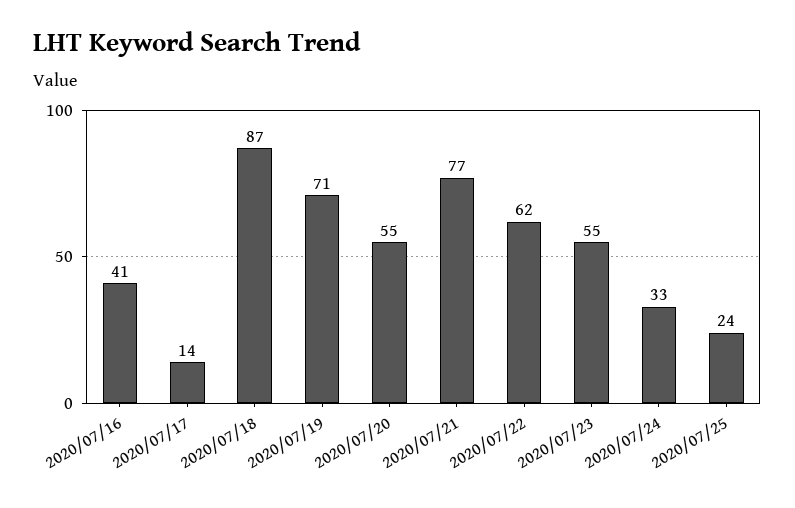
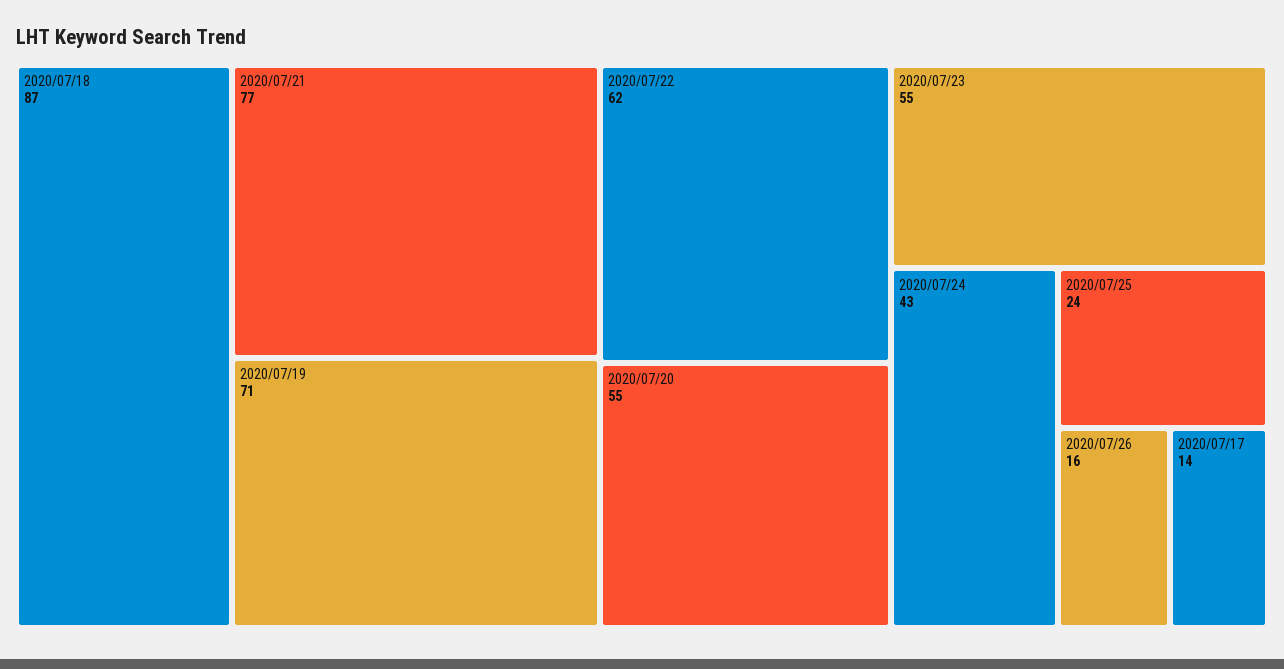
2020/07/16: 41 -> none
2020/07/24: 33 -> 43
2020/07/26: none -> 16

